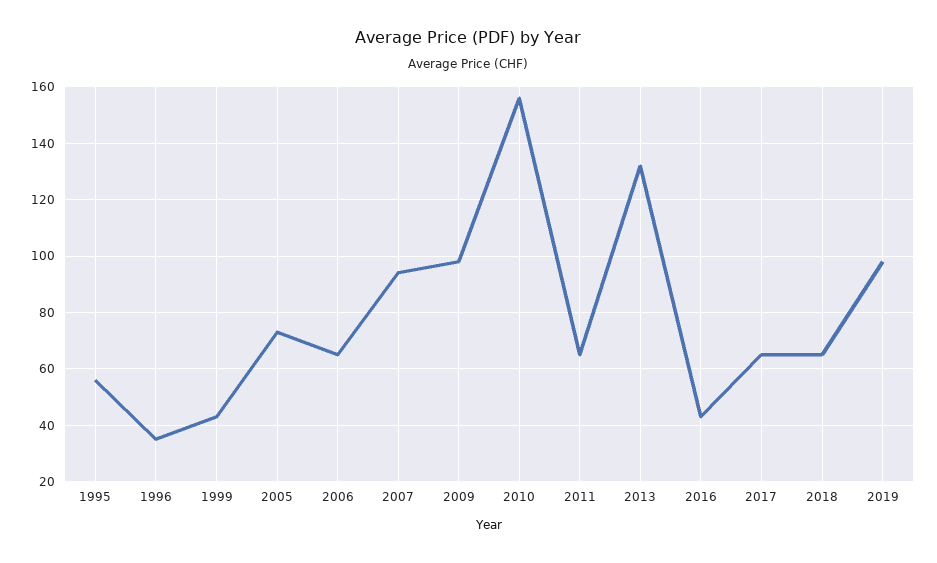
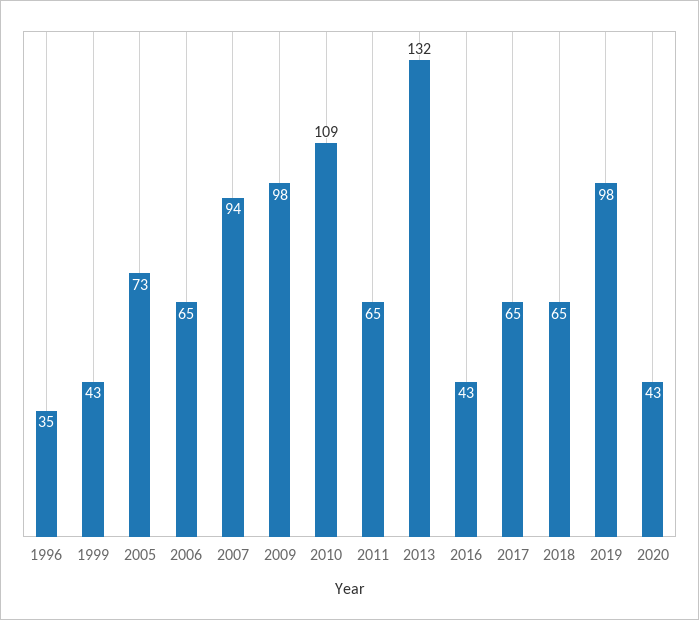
1995: 55 -> none
2010: 155 -> 109
2020: none -> 43

